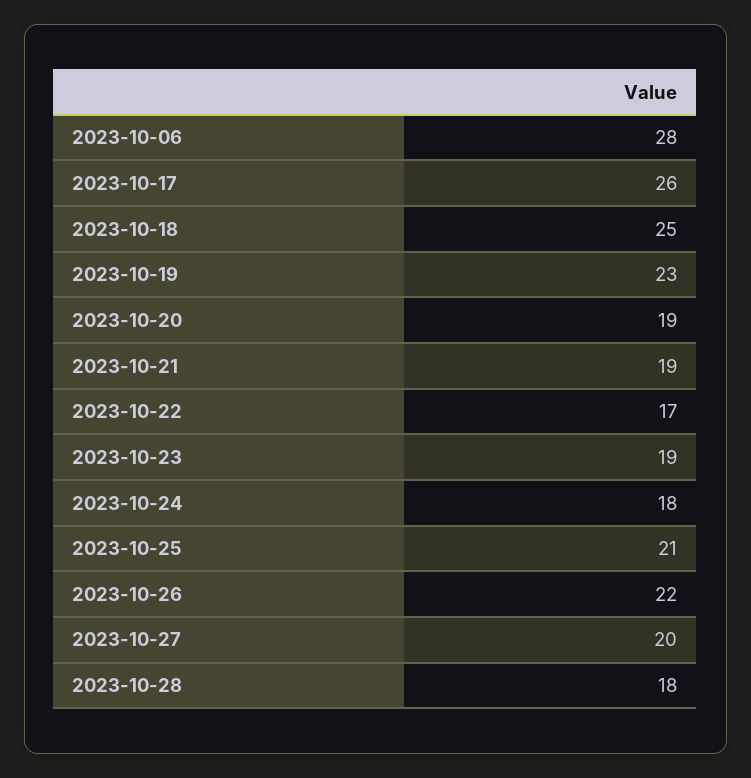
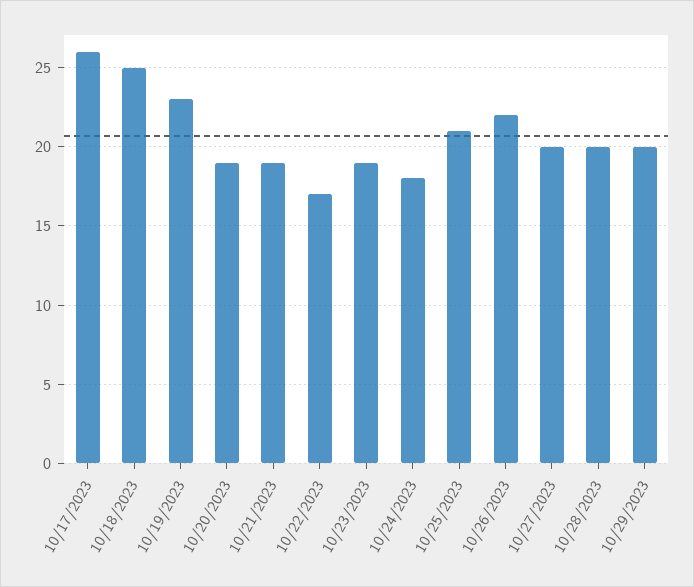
2023-10-06: 28 -> none
2023-10-28: 18 -> 20
10/29/2023: none -> 20

